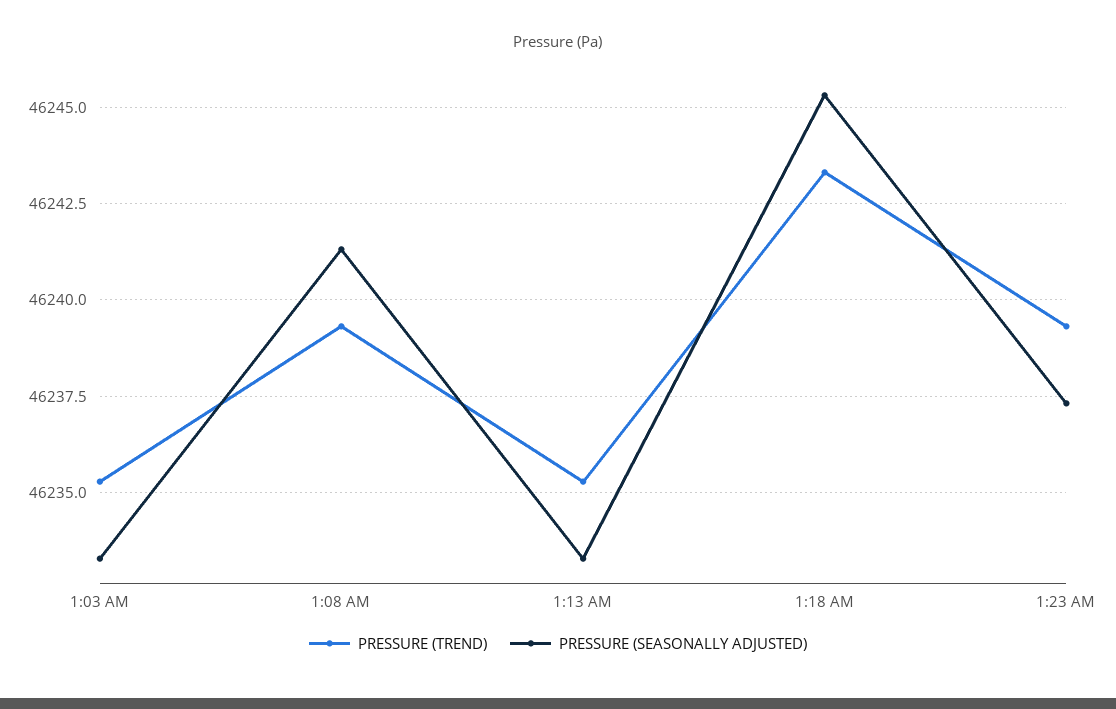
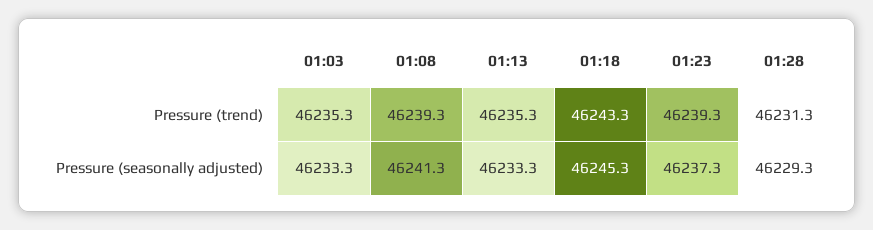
PRESSURE (TREND), 01:28: none -> 46231.3
PRESSURE (SEASONALLY ADJUSTED), 01:28: none -> 46229.3

